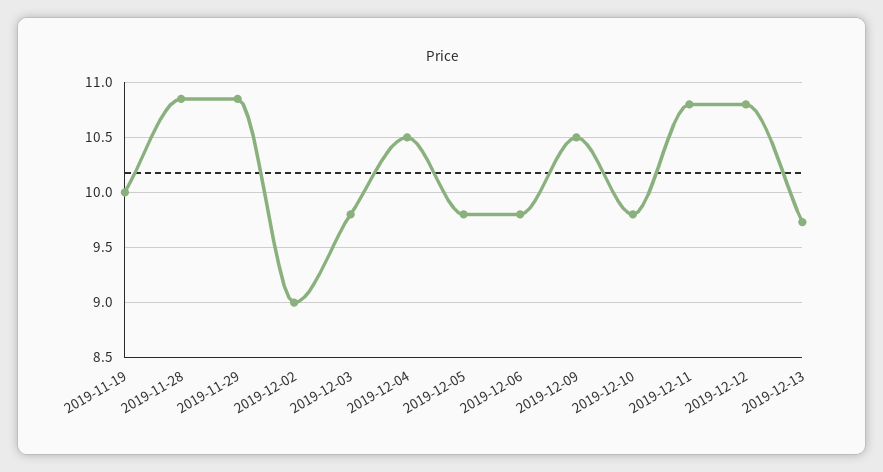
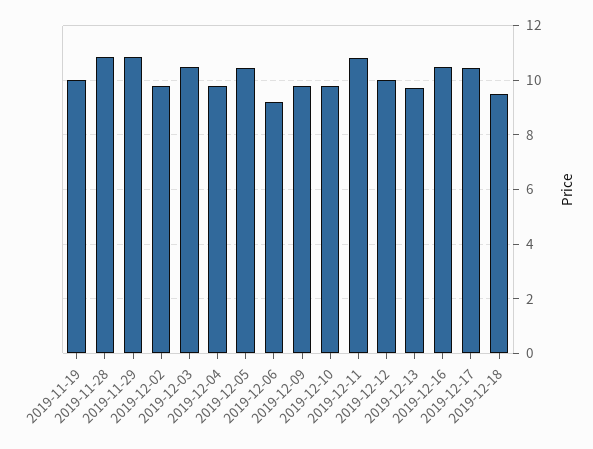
2019-12-02: 9 -> 9.75
2019-12-03: 9.8 -> 10.5
2019-12-04: 10.5 -> 9.75
2019-12-05: 9.8 -> 10.5
2019-12-06: 9.8 -> 9.25
2019-12-09: 10.5 -> 9.75
2019-12-12: 10.8 -> 10
2019-12-16: none -> 10.5
2019-12-17: none -> 10.5
2019-12-18: none -> 9.5

